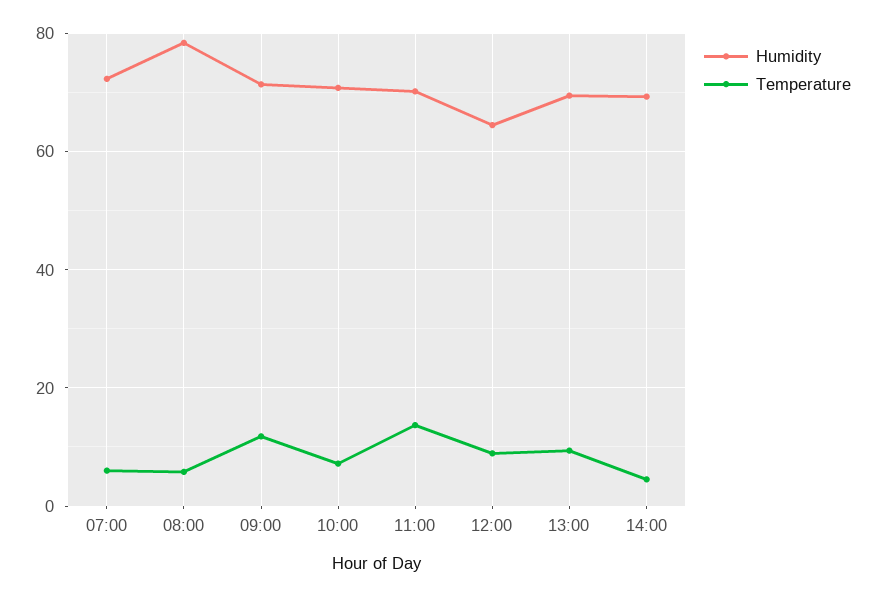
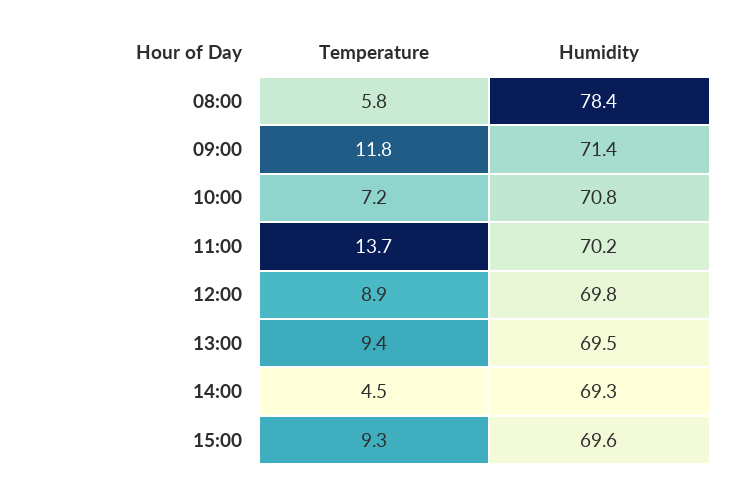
Humidity, 07:00: 72 -> none
Temperature, 07:00: 6 -> none
Humidity, 12:00: 64 -> 69.8
Temperature, 15:00: none -> 9.3
Humidity, 15:00: none -> 69.6

